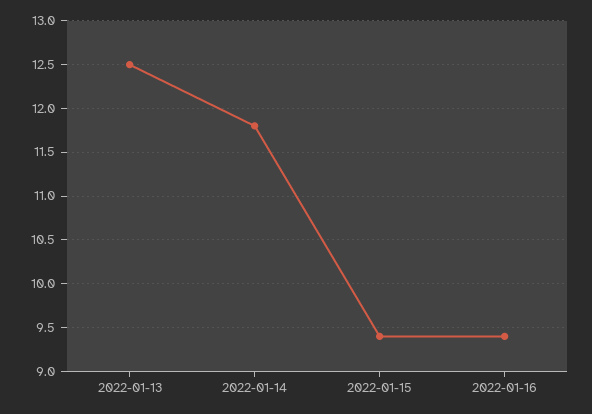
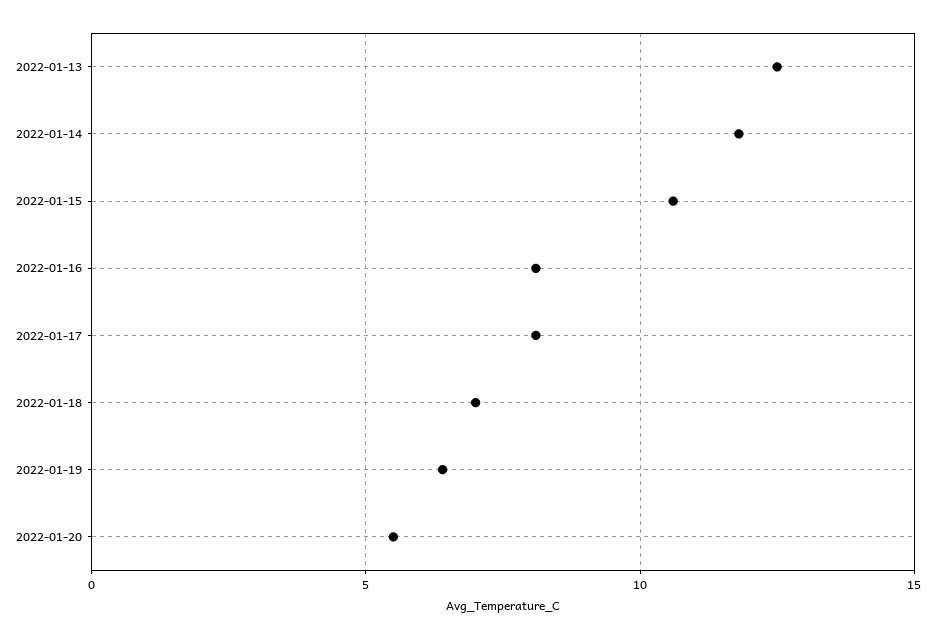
2022-01-15: 9.4 -> 10.5
2022-01-16: 9.4 -> 8
2022-01-17: none -> 8
2022-01-18: none -> 7
2022-01-19: none -> 6.5
2022-01-20: none -> 5.5

